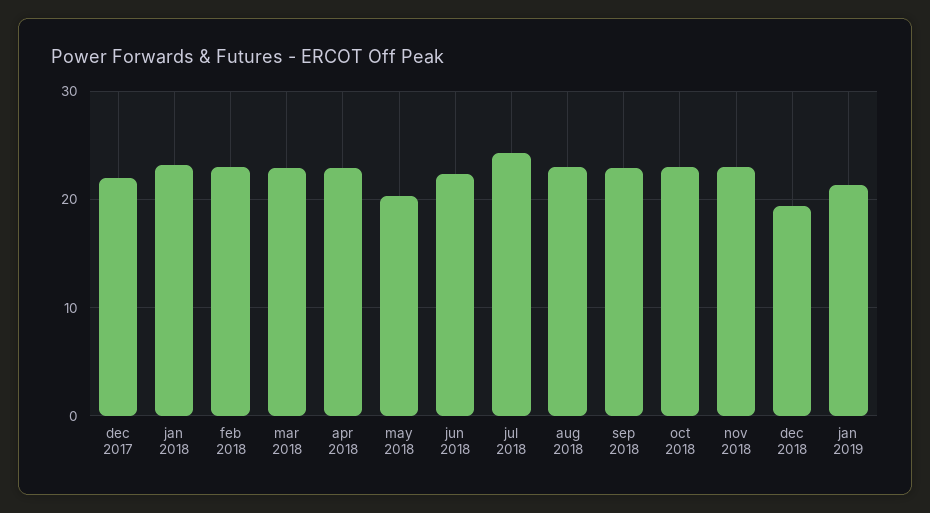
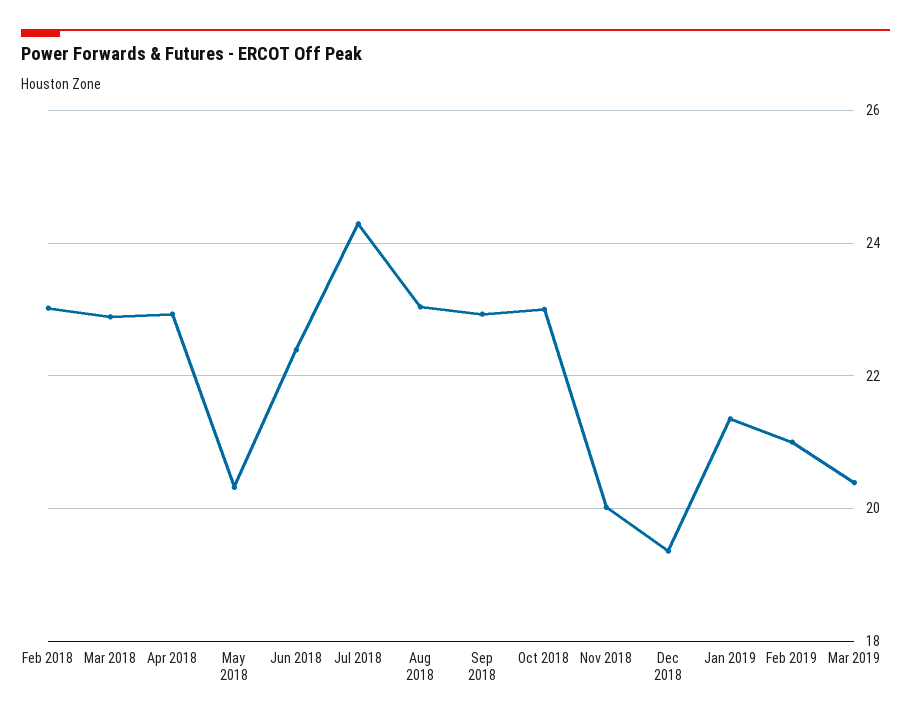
dec 2017: 22 -> none
jan 2018: 23 -> none
nov 2018: 23 -> 20
Feb 2019: none -> 21
Mar 2019: none -> 20.4

